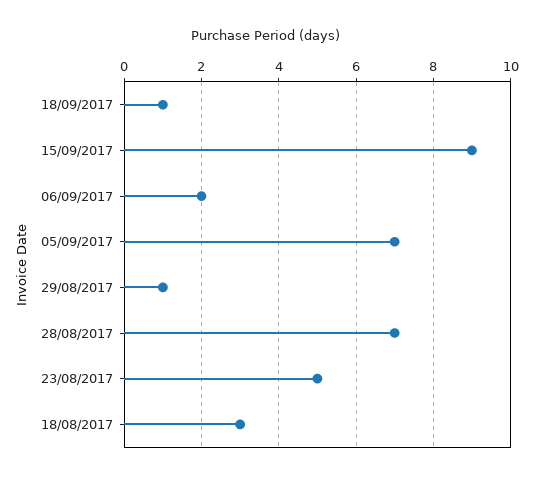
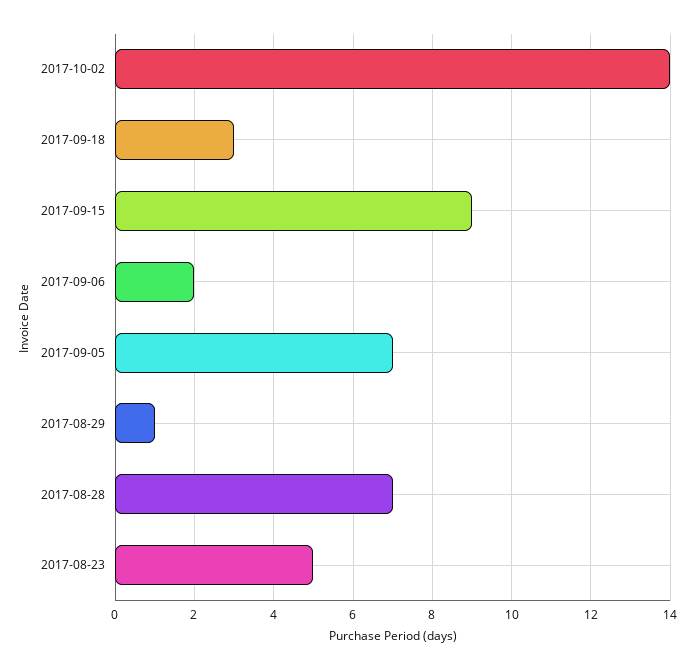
18/09/2017: 1 -> 3
18/08/2017: 3 -> none
2017-10-02: none -> 14

